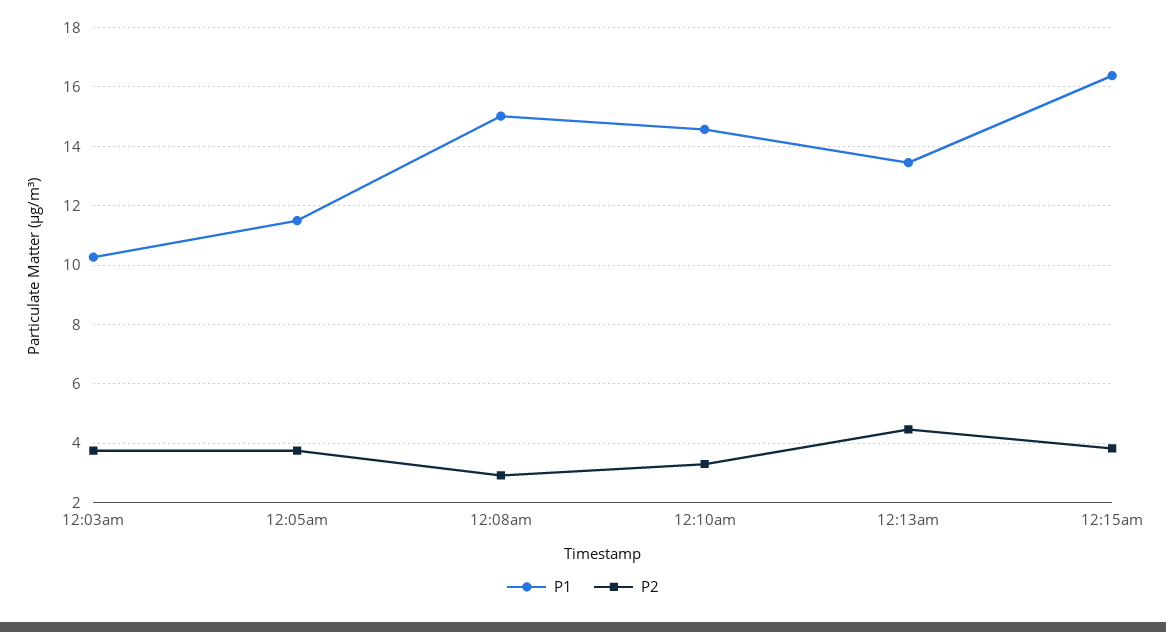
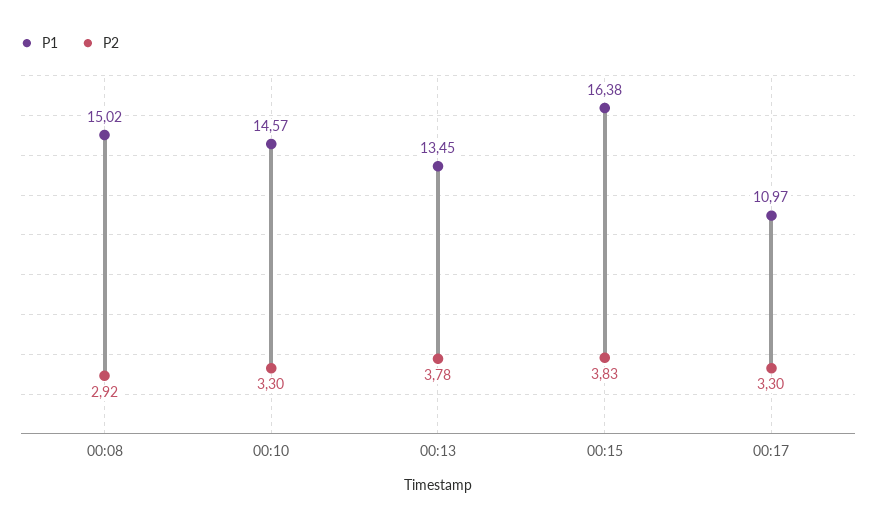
P1, 12:03am: 10.25 -> none
P2, 12:03am: 3.75 -> none
P1, 12:05am: 11.5 -> none
P2, 12:05am: 3.75 -> none
P2, 12:13am: 4.5 -> 3.78
P1, 00:17: none -> 10.97
P2, 00:17: none -> 3.3

